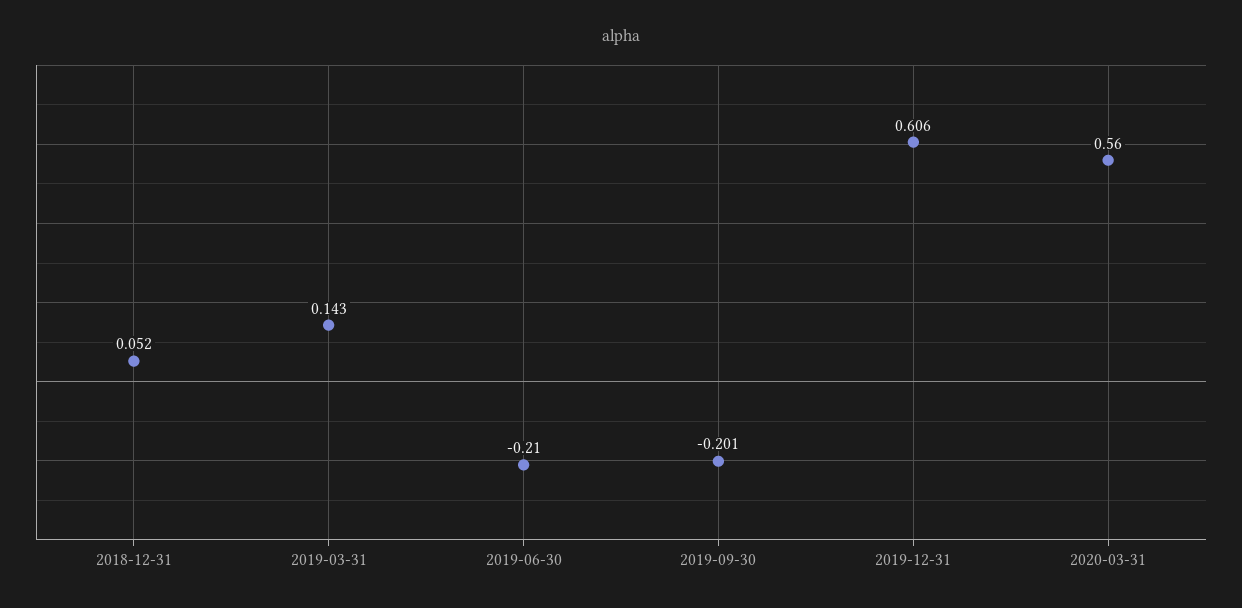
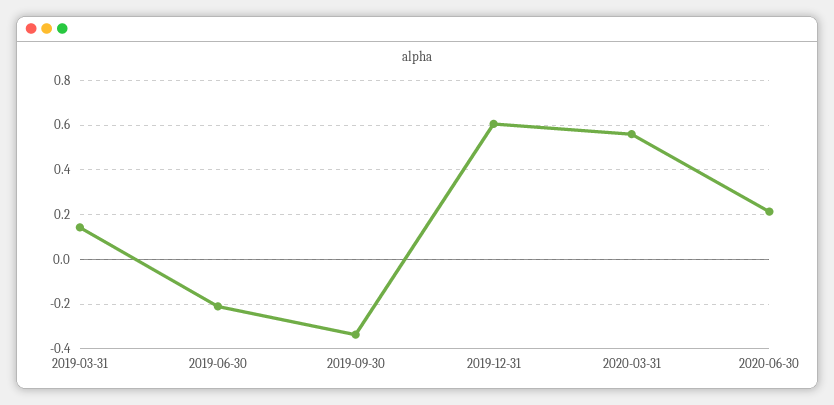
2018-12-31: 0.052 -> none
2019-09-30: -0.201 -> -0.35
2020-06-30: none -> 0.2

